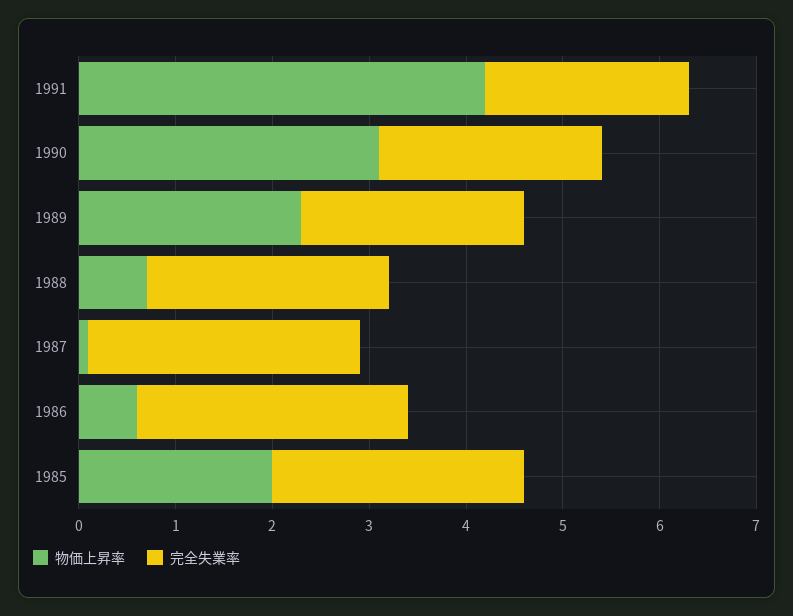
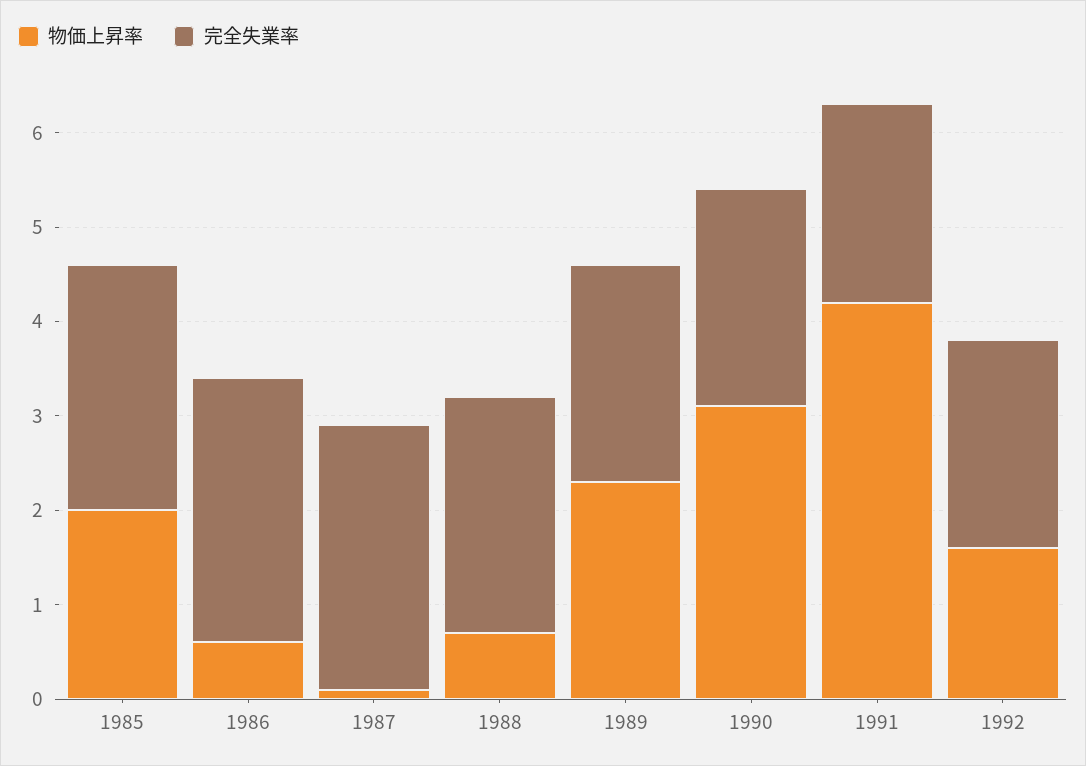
物価上昇率, 1992: none -> 1.6
完全失業率, 1992: none -> 2.2

